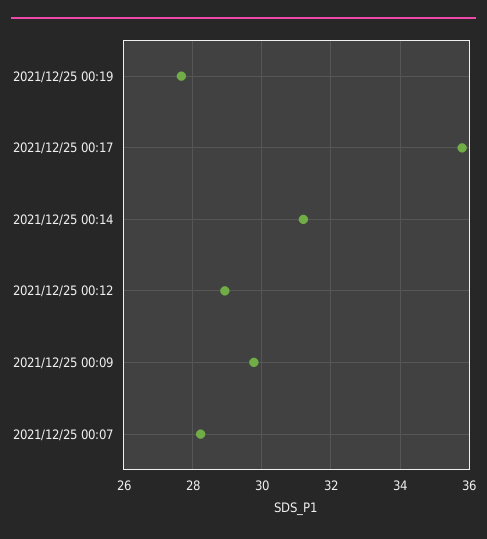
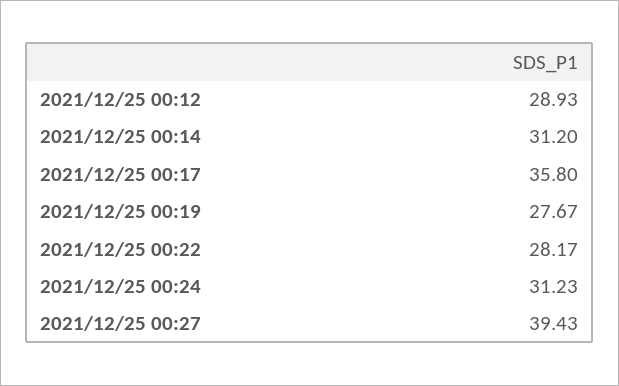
2021/12/25 00:09: 29.8 -> none
2021/12/25 00:07: 28.2 -> none
2021/12/25 00:22: none -> 28.17
2021/12/25 00:24: none -> 31.23
2021/12/25 00:27: none -> 39.43

